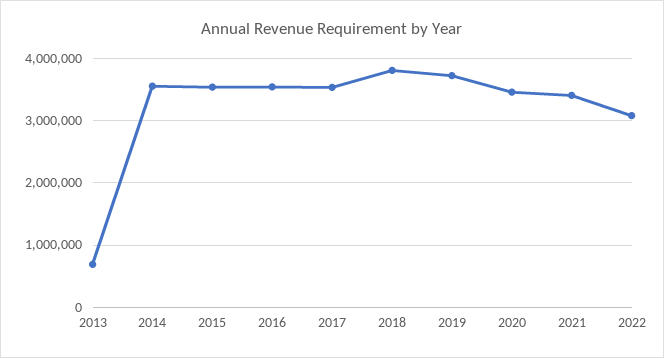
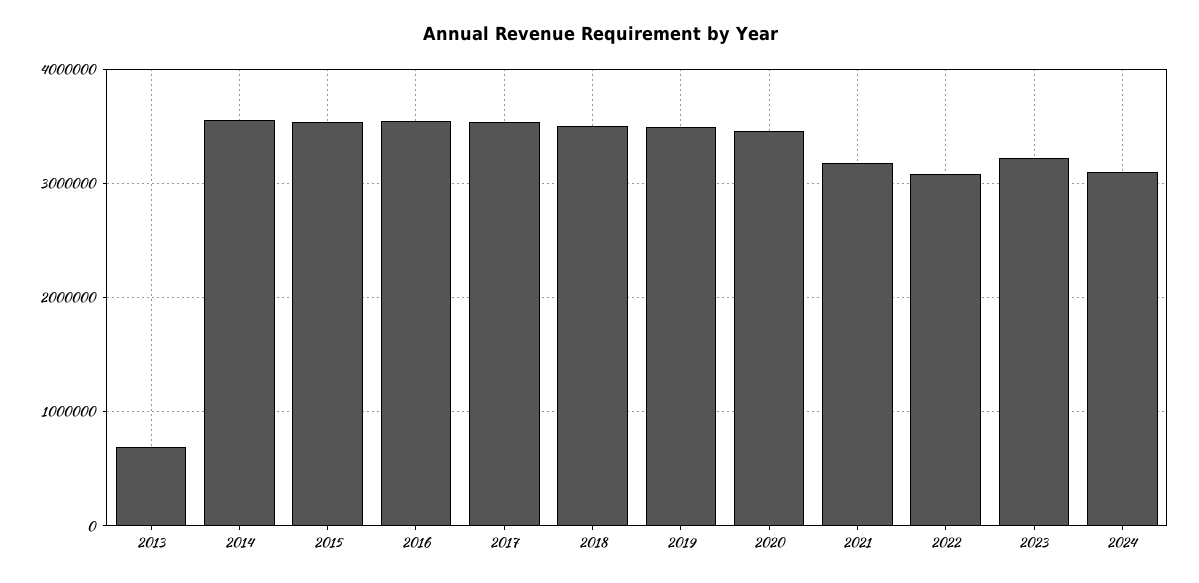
2018: 3800000 -> 3500000
2019: 3700000 -> 3500000
2021: 3400000 -> 3200000
2023: none -> 3200000
2024: none -> 3100000

